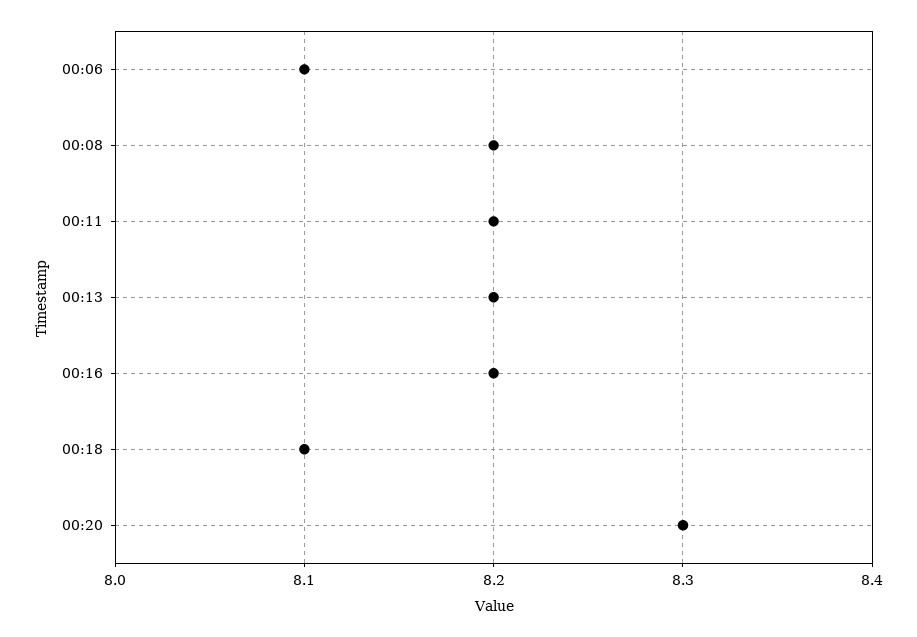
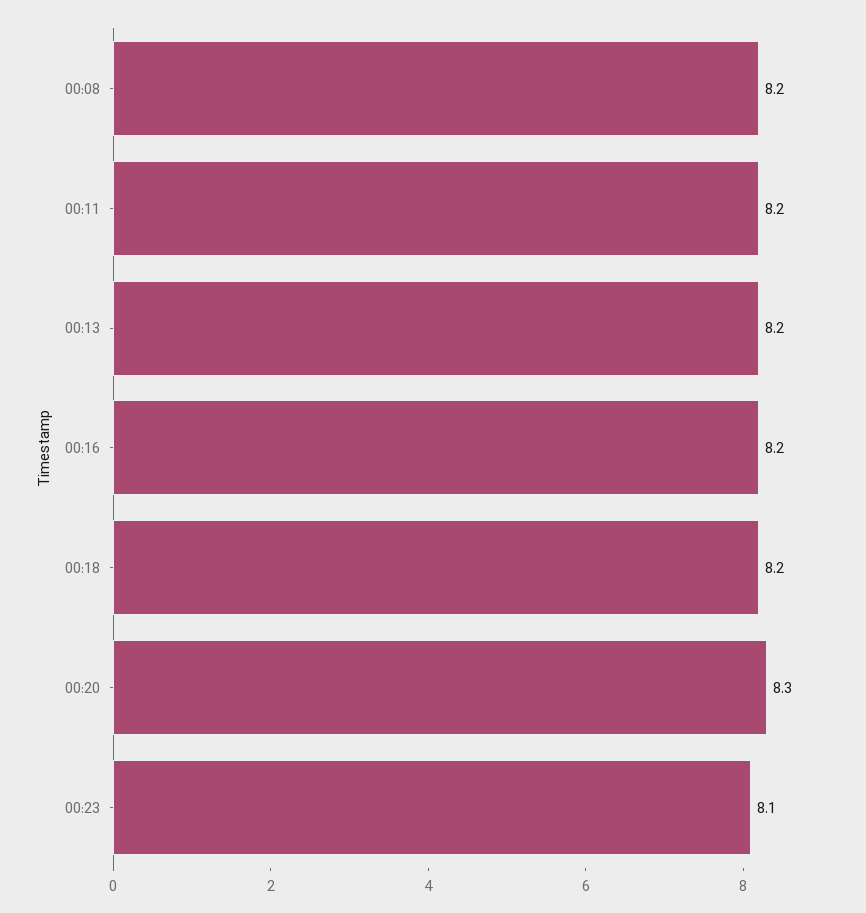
00:06: 8.1 -> none
00:18: 8.1 -> 8.2
00:23: none -> 8.1

